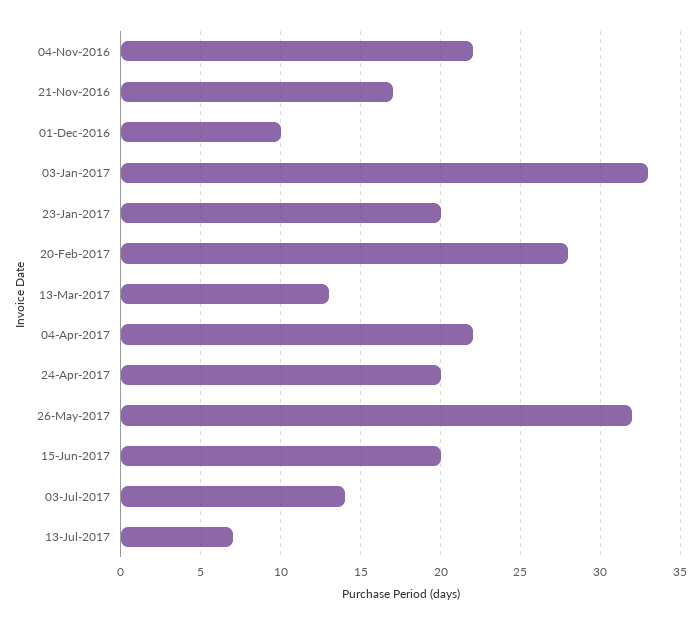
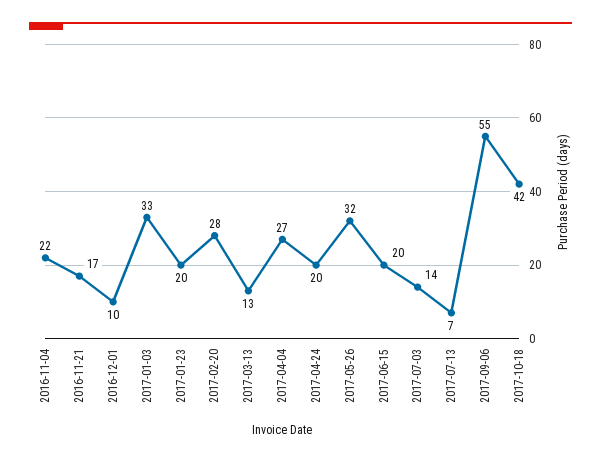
04-Apr-2017: 22 -> 27
2017-09-06: none -> 55
2017-10-18: none -> 42

